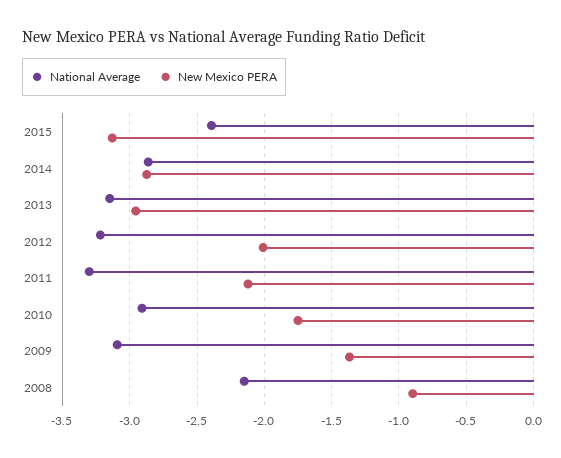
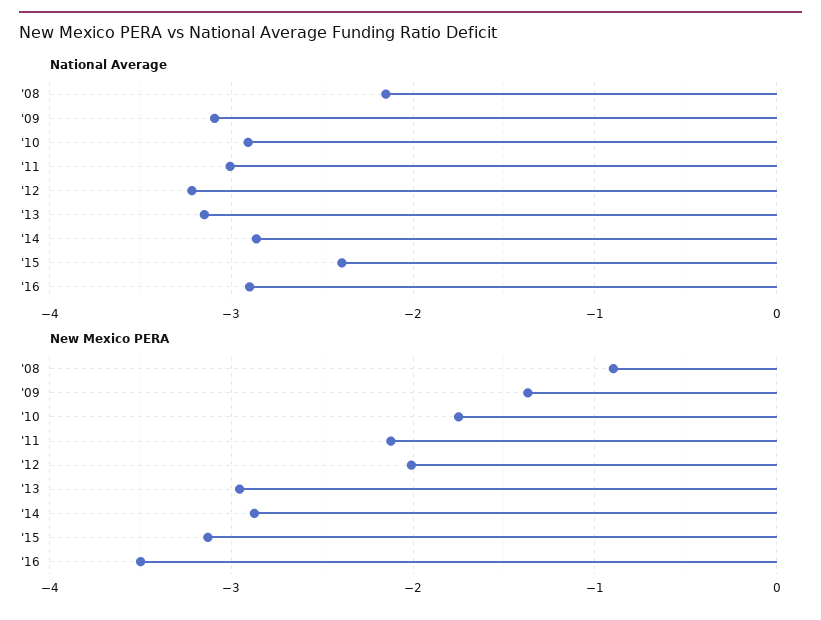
National Average, 2011: -3.3 -> -3
National Average, '16: none -> -2.9
New Mexico PERA, '16: none -> -3.5

